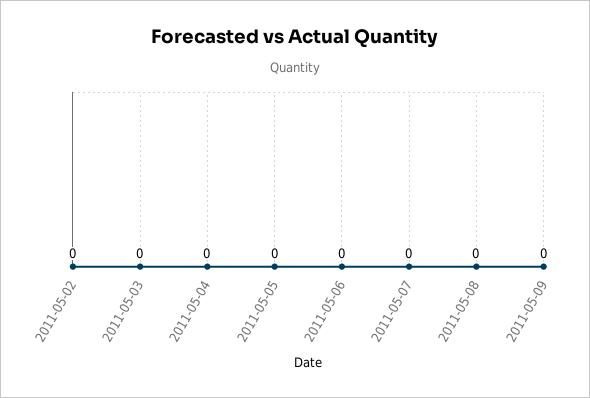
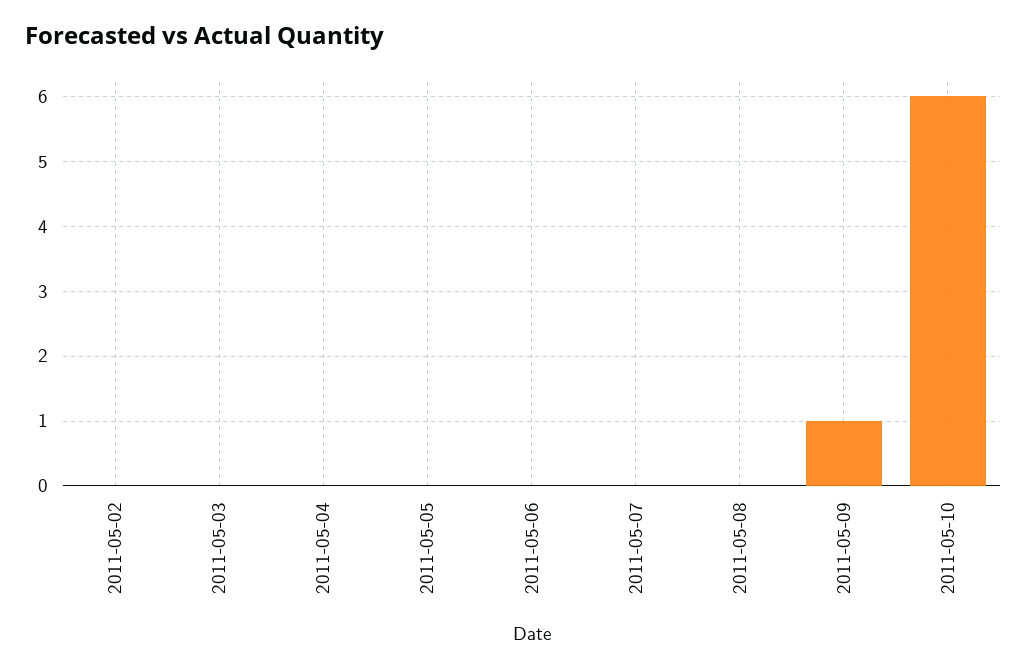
2011-05-09: 0 -> 1
2011-05-10: none -> 6

